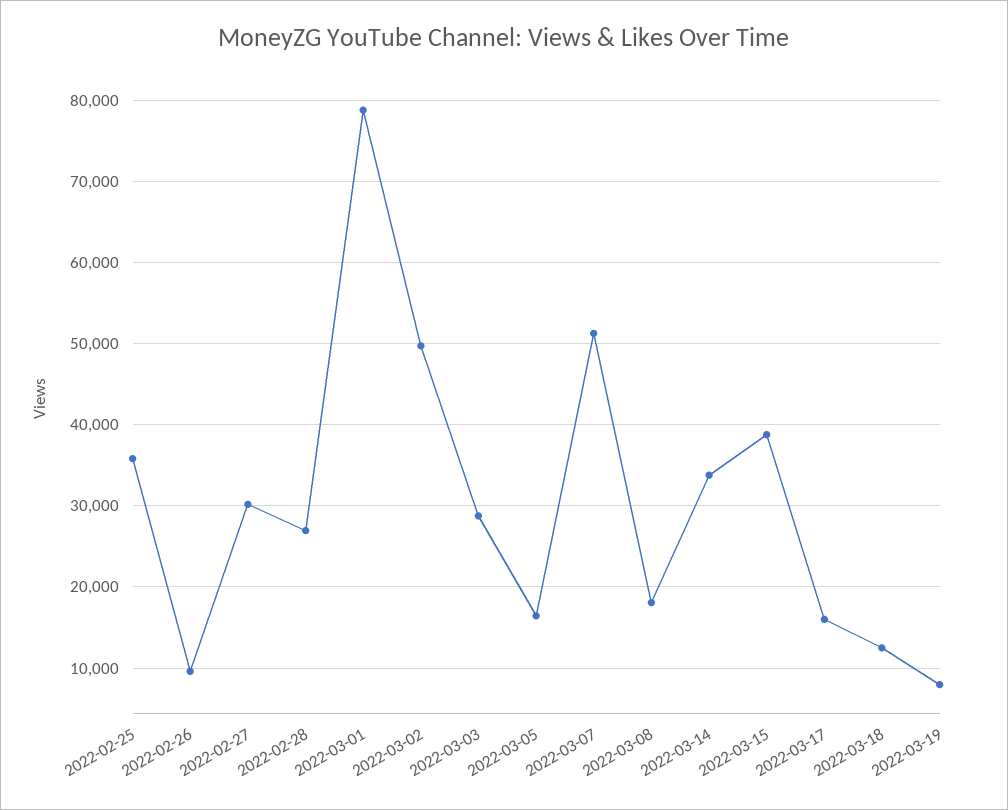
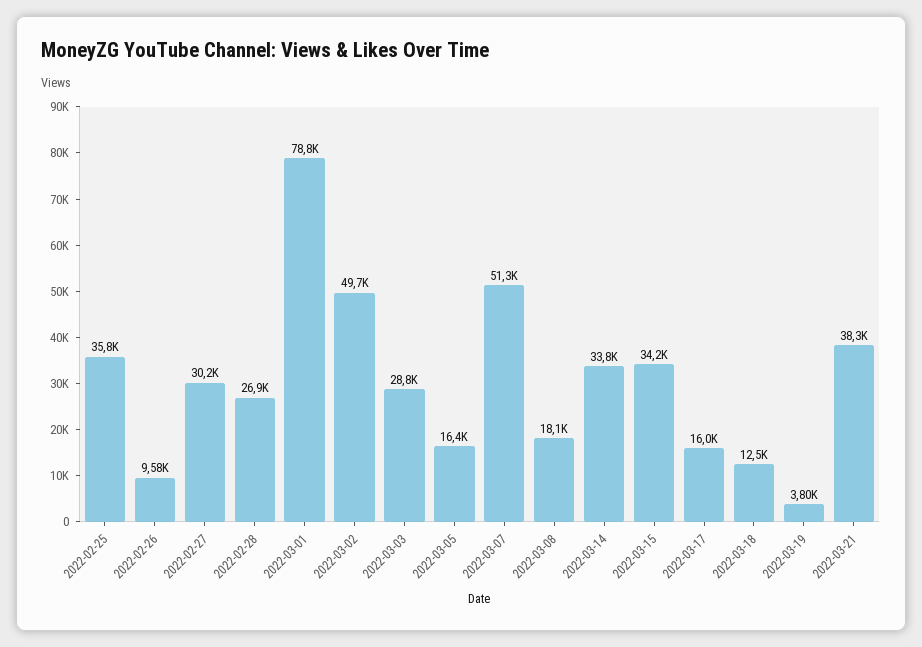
2022-03-15: 39000 -> 34200
2022-03-19: 8000 -> 3800
2022-03-21: none -> 38300

